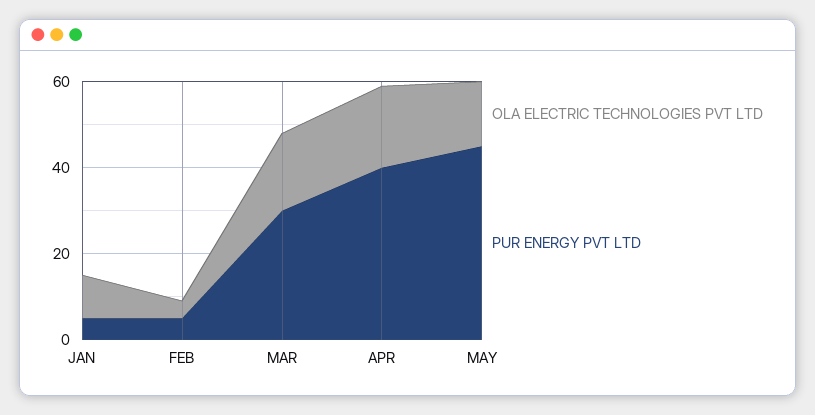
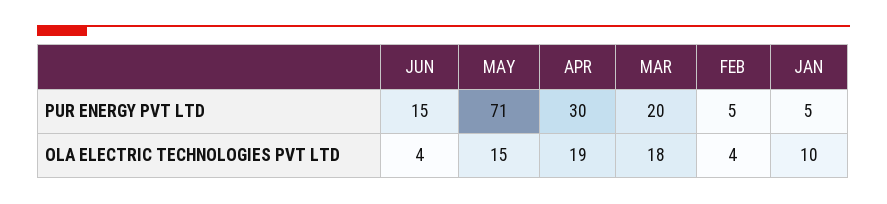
PUR ENERGY PVT LTD, MAR: 30 -> 20
PUR ENERGY PVT LTD, APR: 40 -> 30
PUR ENERGY PVT LTD, MAY: 45 -> 71
PUR ENERGY PVT LTD, JUN: none -> 15
OLA ELECTRIC TECHNOLOGIES PVT LTD, JUN: none -> 4

